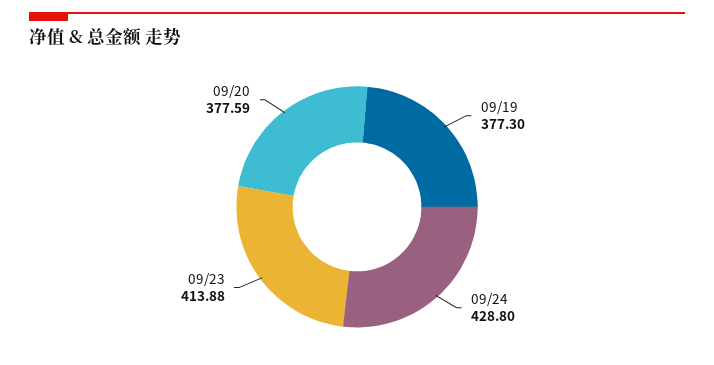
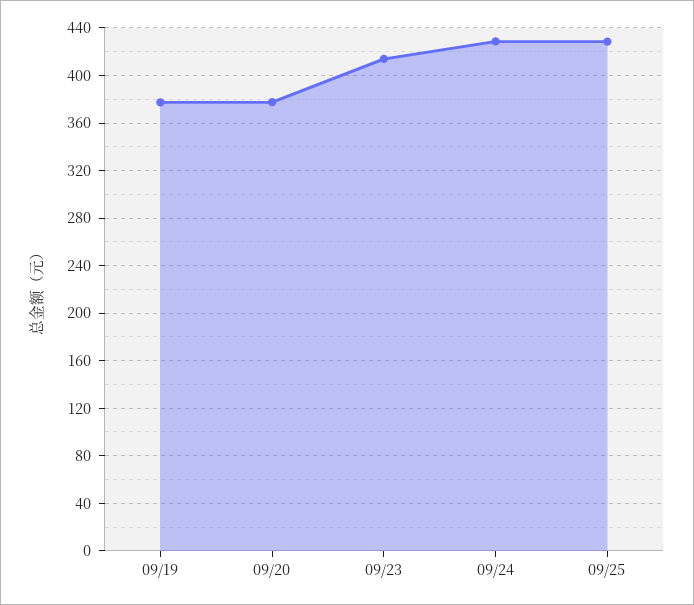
09/25: none -> 430

